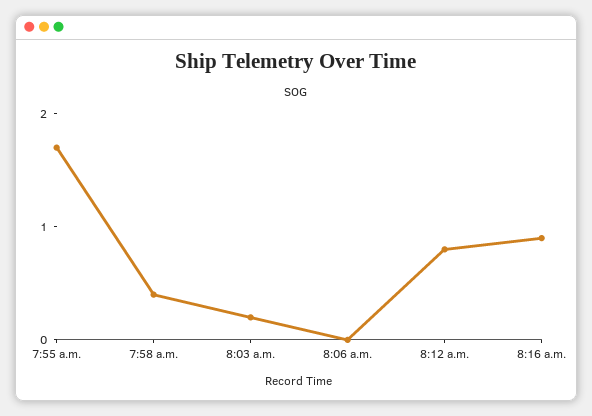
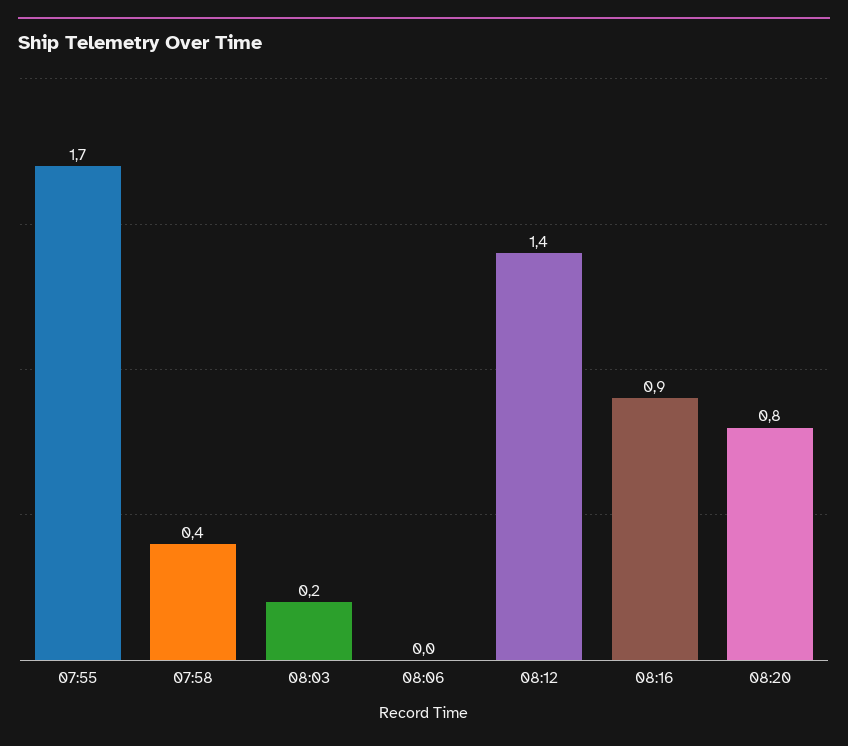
8:12 a.m.: 0.8 -> 1.4
08:20: none -> 0.8

